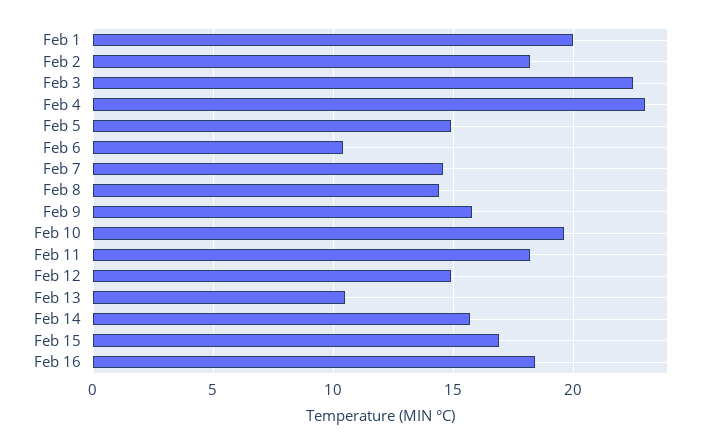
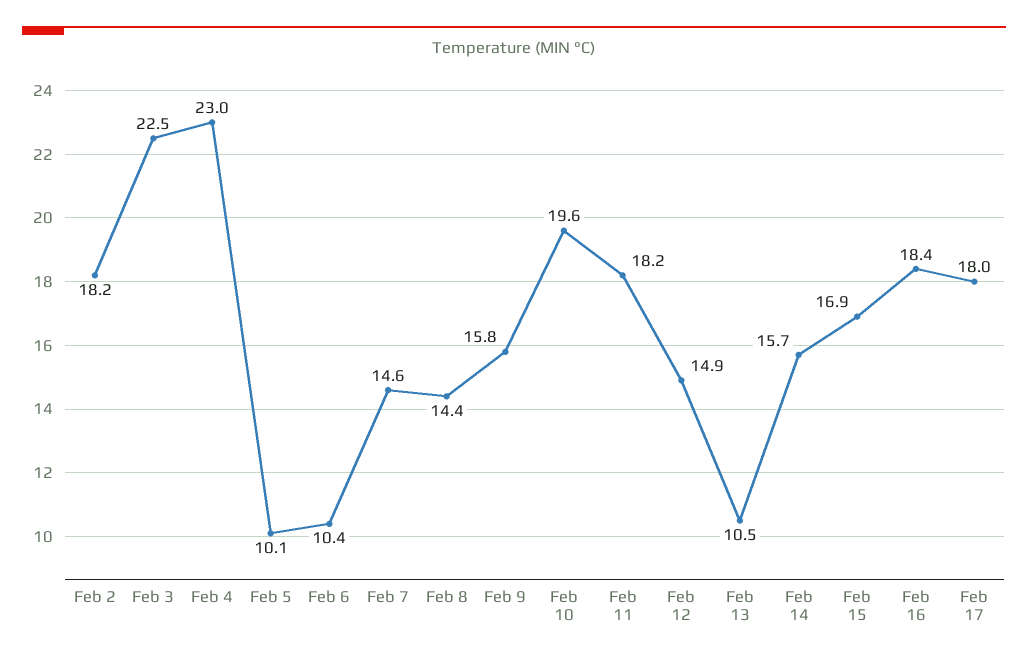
Feb 1: 20 -> none
Feb 5: 15 -> 10.1
Feb 17: none -> 18

